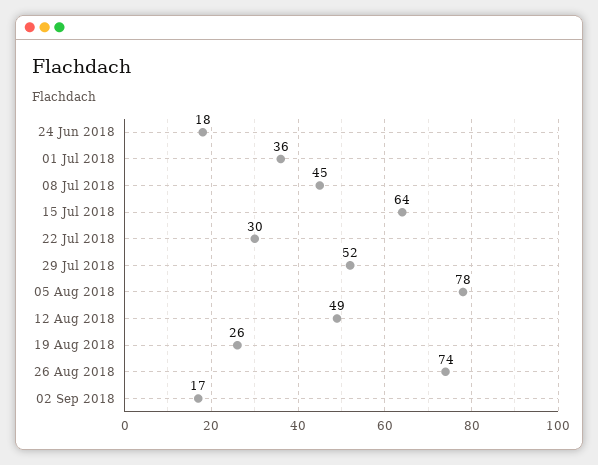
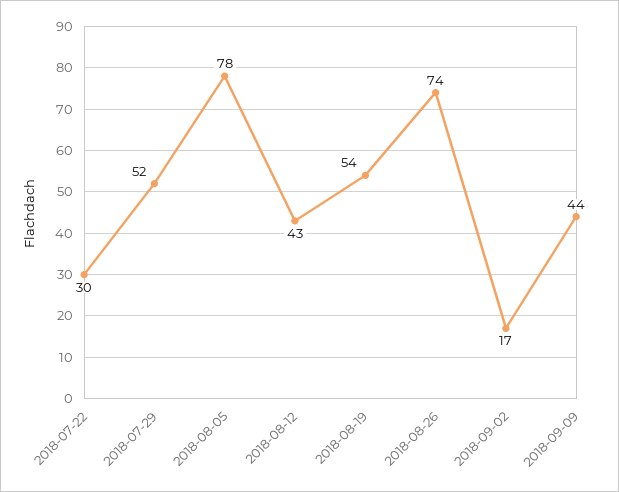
24 Jun 2018: 18 -> none
01 Jul 2018: 36 -> none
08 Jul 2018: 45 -> none
15 Jul 2018: 64 -> none
12 Aug 2018: 49 -> 43
19 Aug 2018: 26 -> 54
2018-09-09: none -> 44

